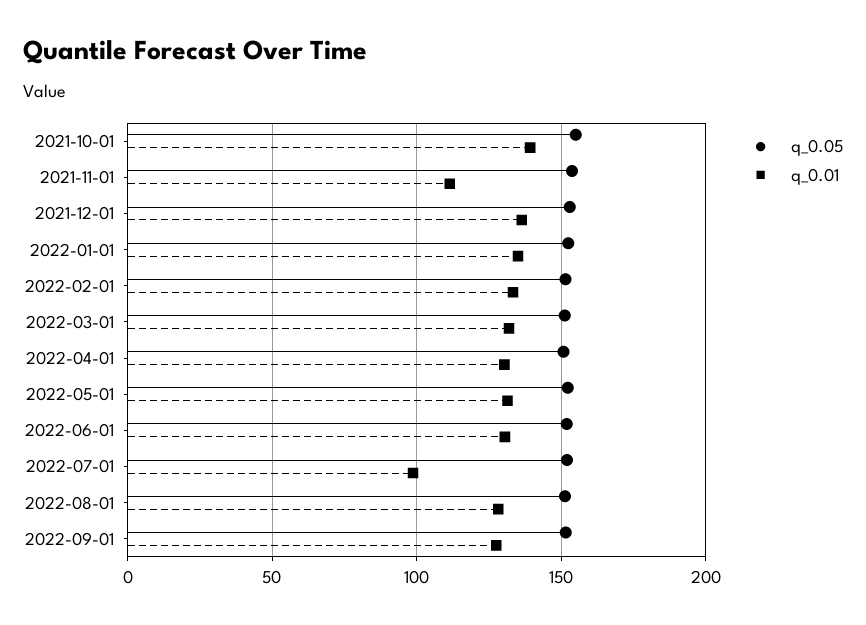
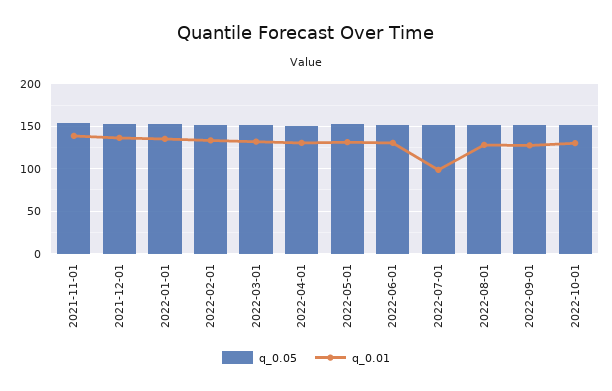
q_0.05, 2021-10-01: 155 -> none
q_0.01, 2021-10-01: 140 -> none
q_0.01, 2021-11-01: 110 -> 140
q_0.05, 2022-10-01: none -> 150
q_0.01, 2022-10-01: none -> 130

